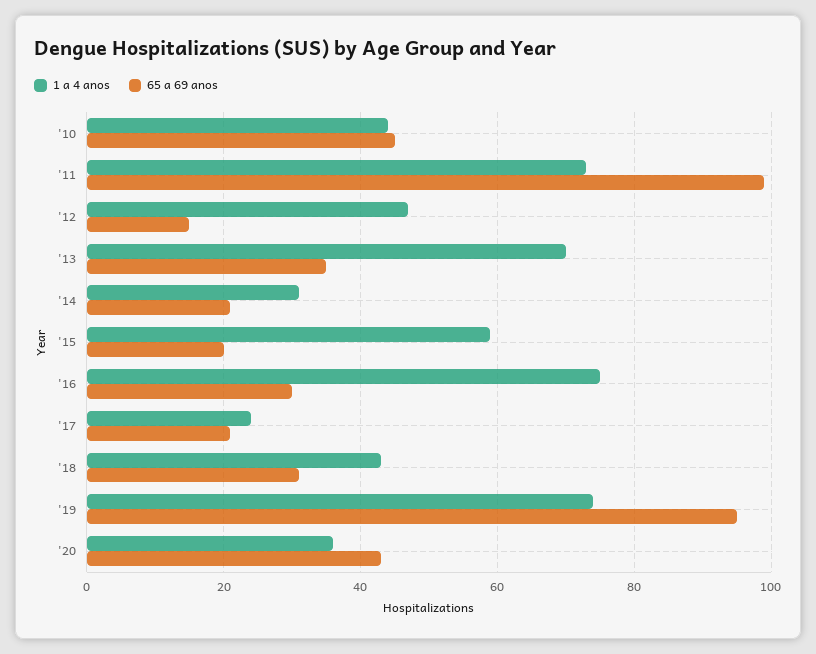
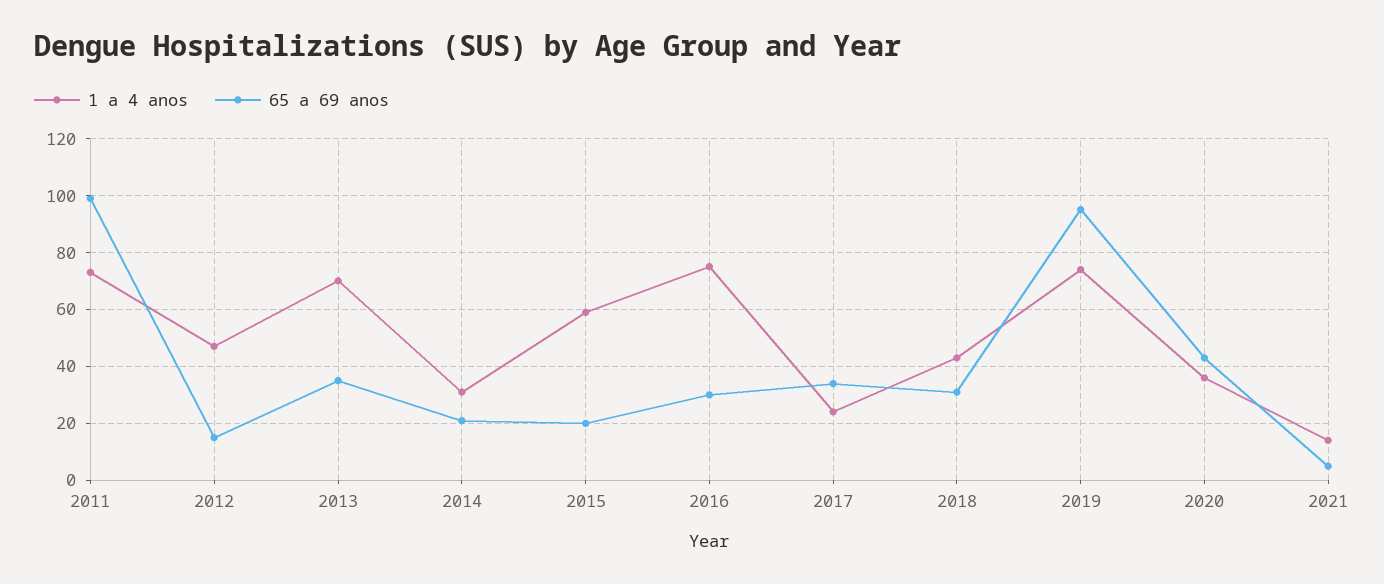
1 a 4 anos, '10: 45 -> none
65 a 69 anos, '10: 45 -> none
65 a 69 anos, '17: 20 -> 35
1 a 4 anos, 2021: none -> 15
65 a 69 anos, 2021: none -> 5

